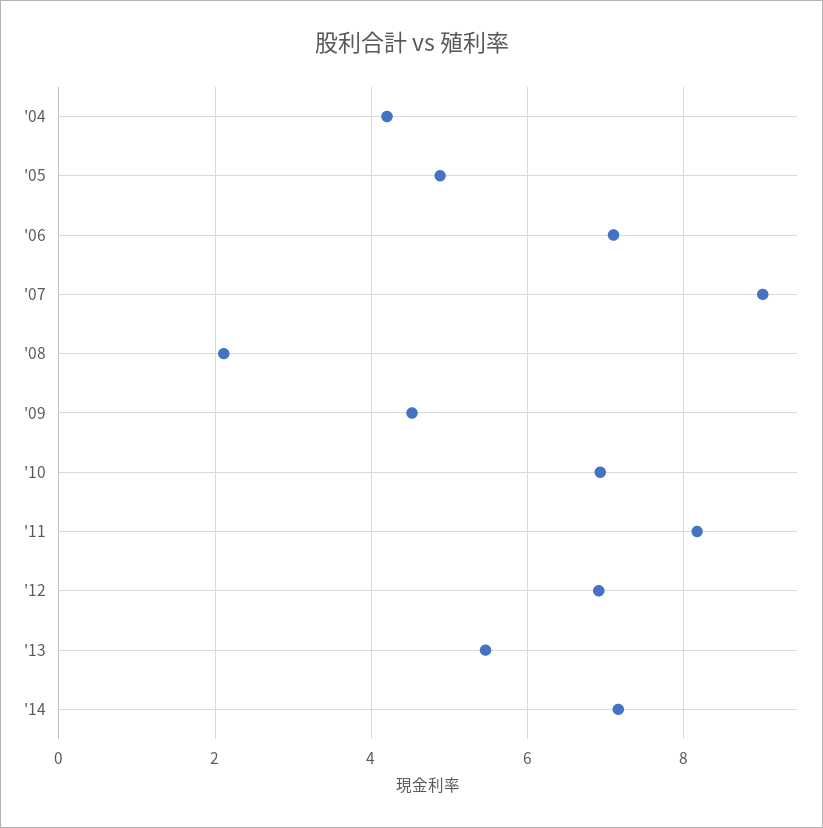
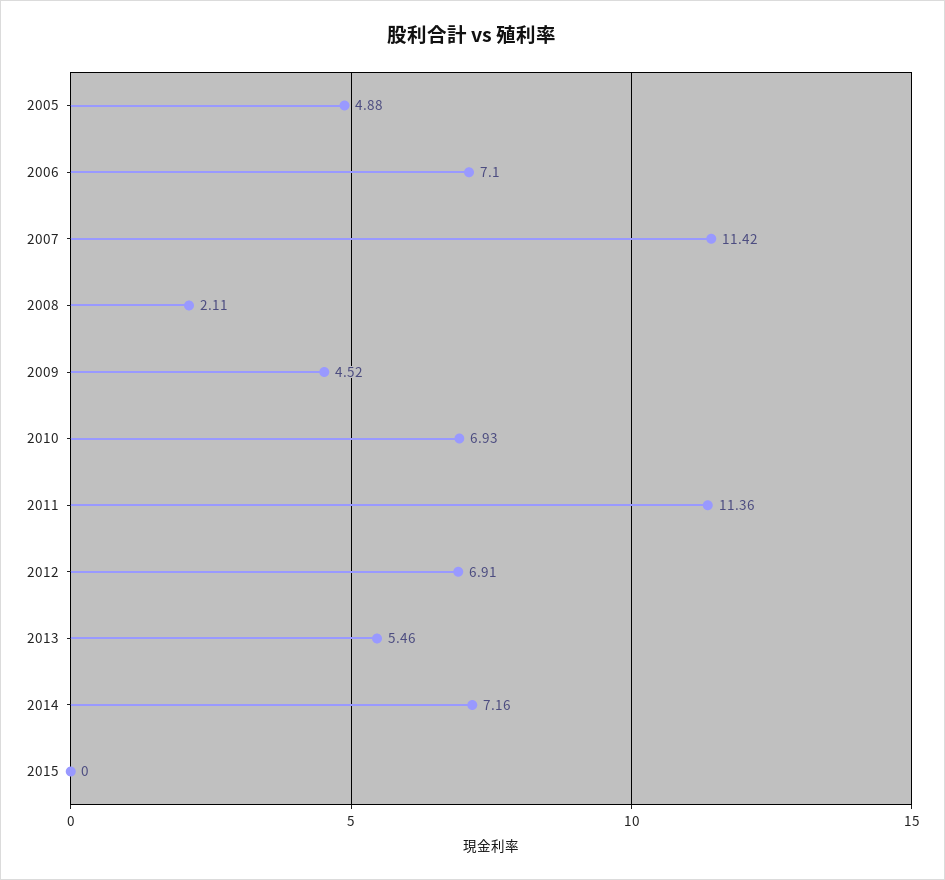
'04: 4.2 -> none
'07: 9 -> 11.42
'11: 8.2 -> 11.36
2015: none -> 0

